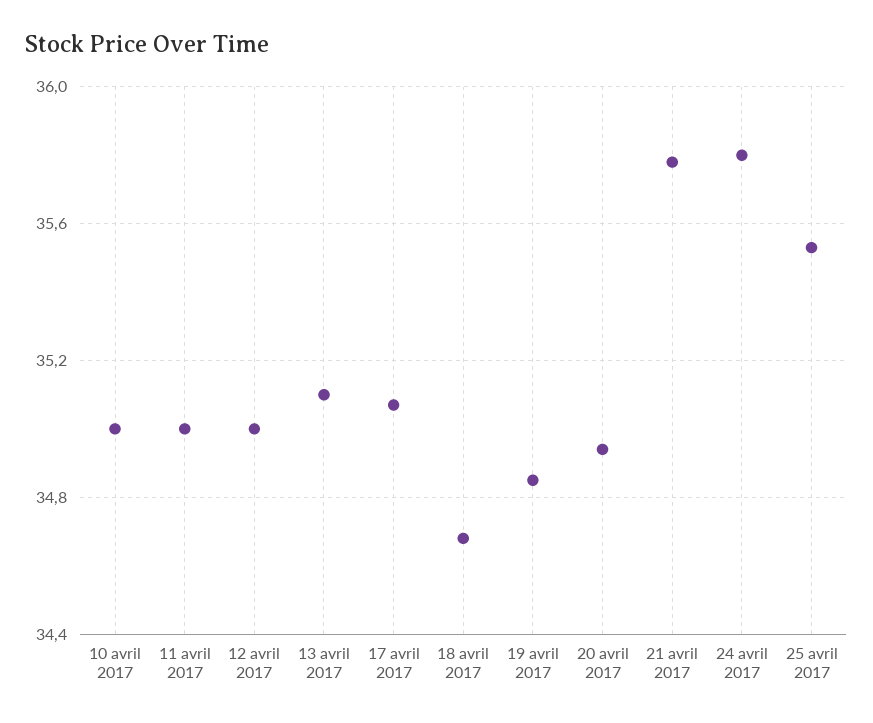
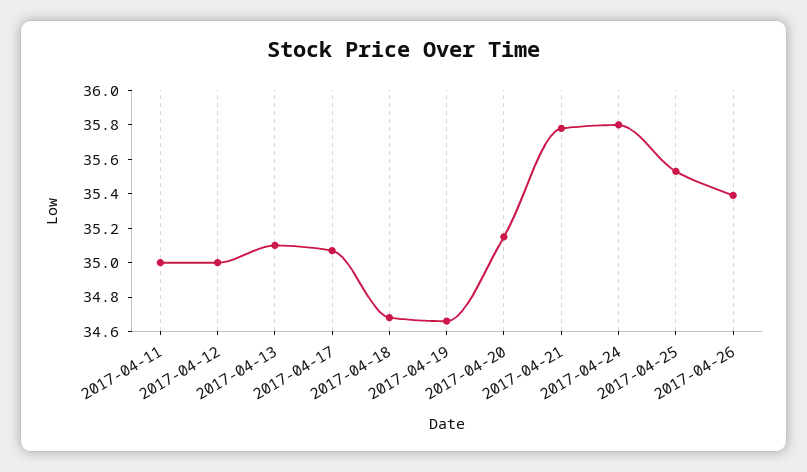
10 avril 2017: 35 -> none
19 avril 2017: 34.85 -> 34.65
20 avril 2017: 34.95 -> 35.15
2017-04-26: none -> 35.4

